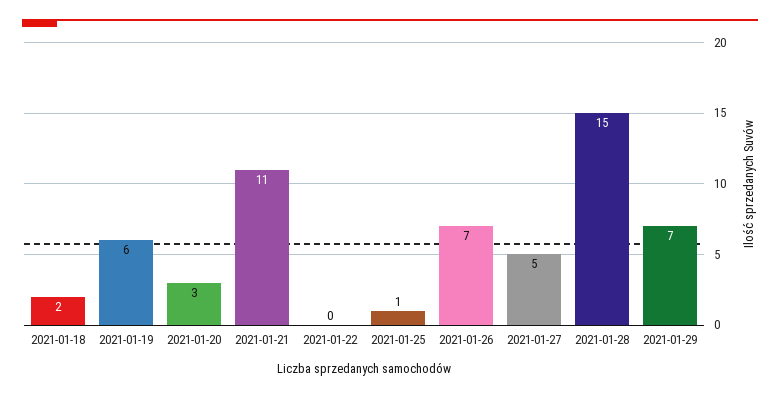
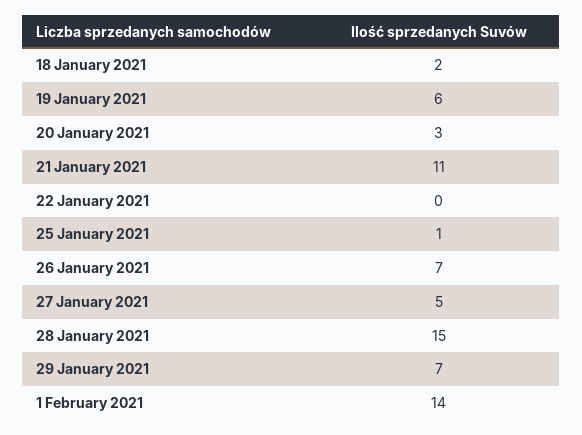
1 February 2021: none -> 14

